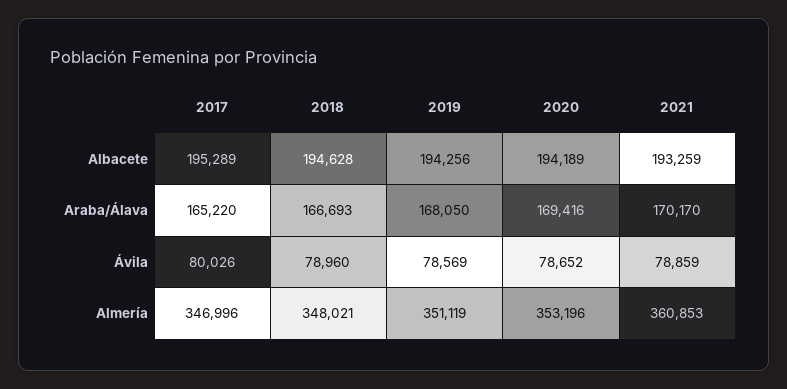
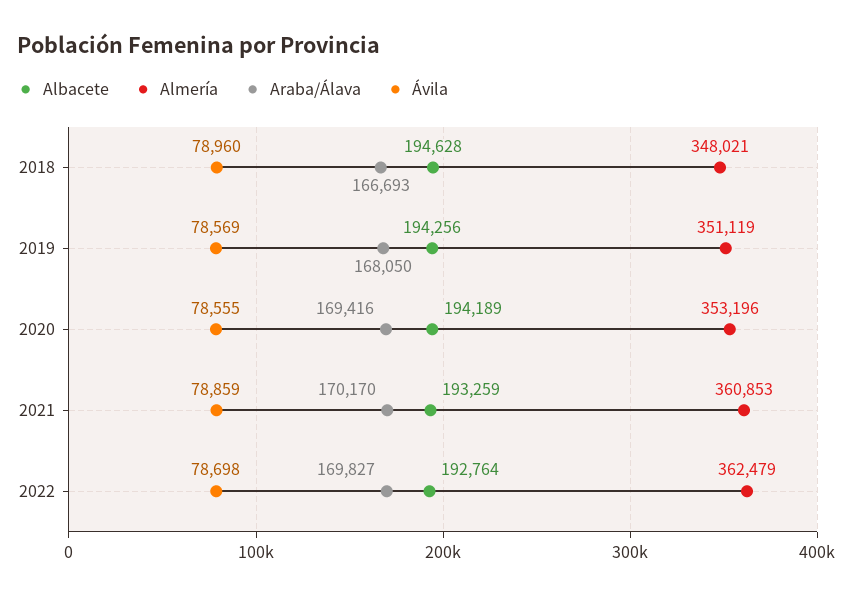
Albacete, 2017: 195289 -> none
Araba/Álava, 2017: 165220 -> none
Ávila, 2017: 80026 -> none
Ávila, 2020: 78652 -> 78555
Almería, 2017: 346996 -> none
Albacete, 2022: none -> 192764
Almería, 2022: none -> 362479
Araba/Álava, 2022: none -> 169827
Ávila, 2022: none -> 78698

